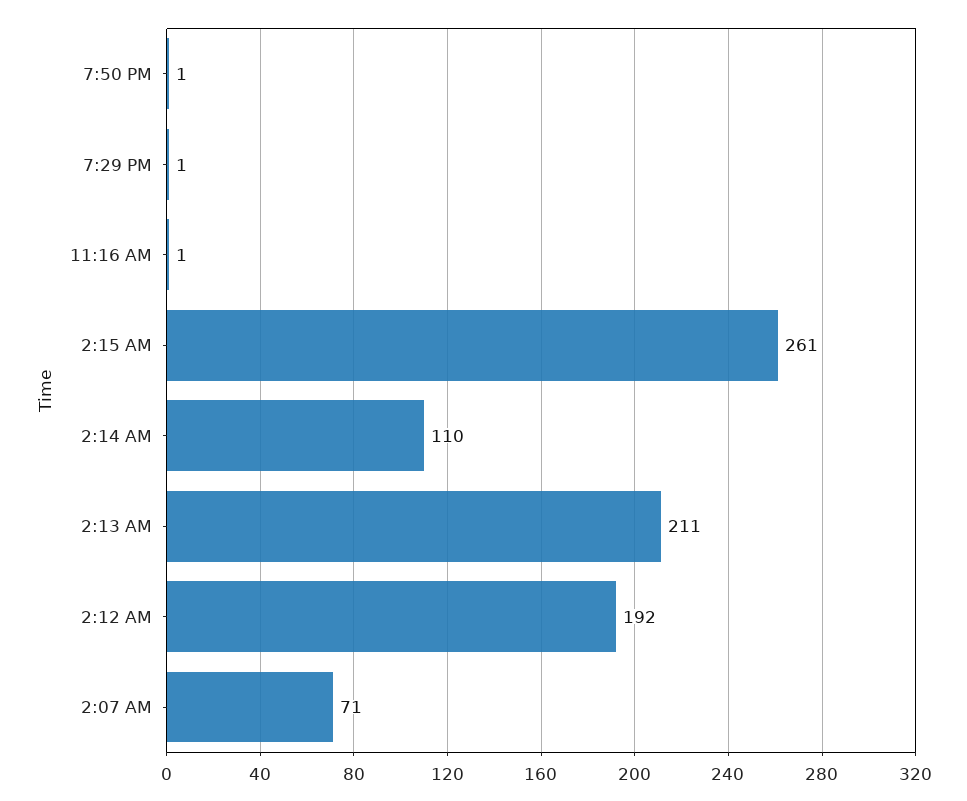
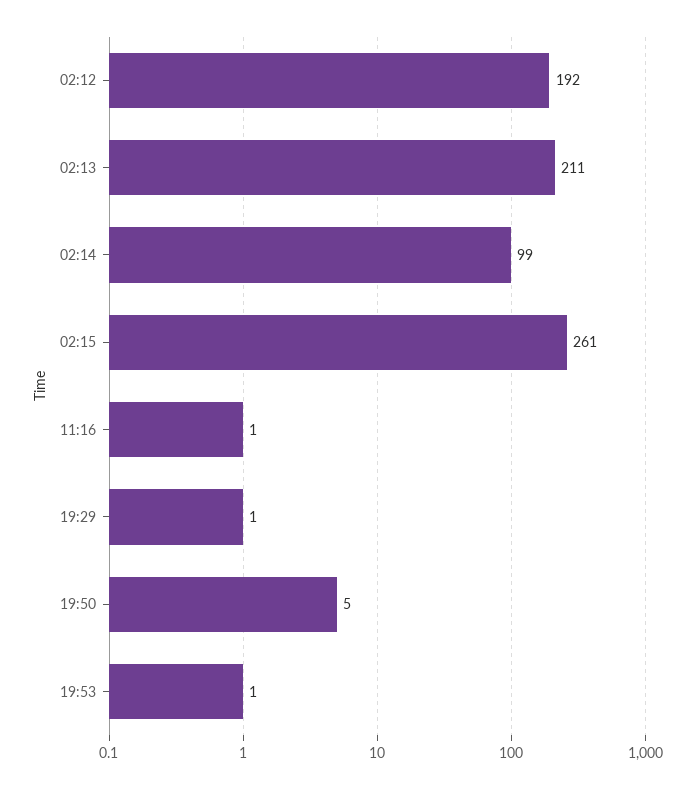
7:50 PM: 1 -> 5
2:14 AM: 110 -> 99
2:07 AM: 71 -> none
19:53: none -> 1

